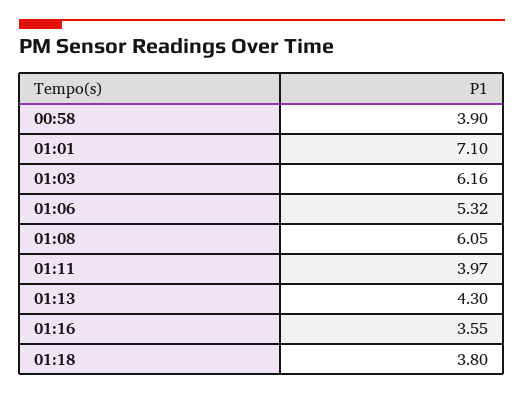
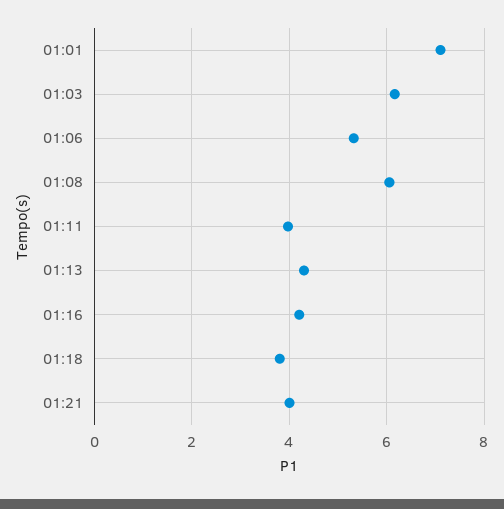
00:58: 3.9 -> none
01:16: 3.55 -> 4.2
01:21: none -> 4

